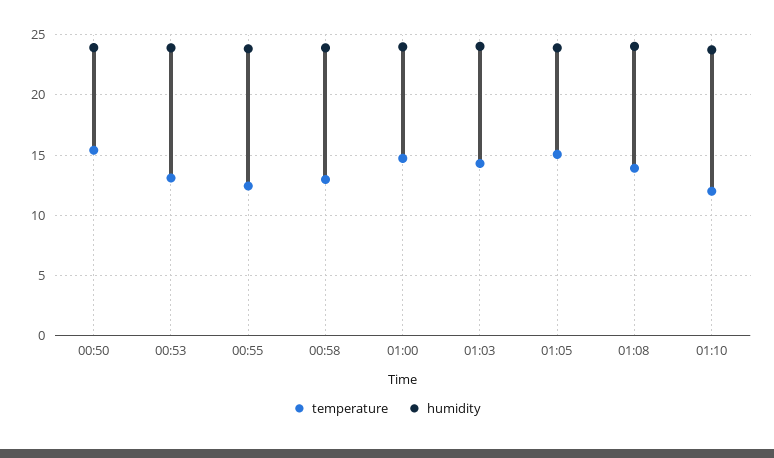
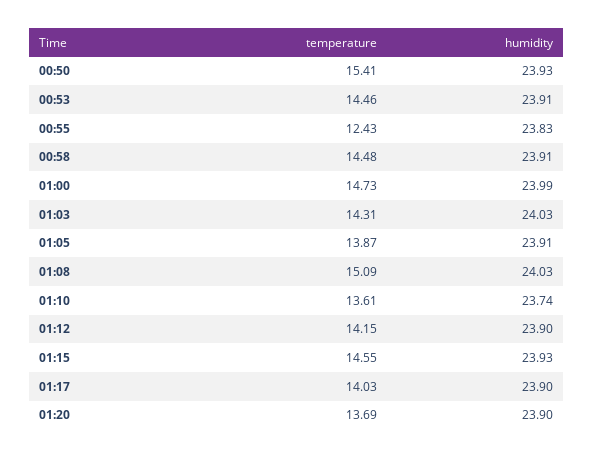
temperature, 00:53: 13 -> 14.46
temperature, 00:58: 13 -> 14.48
temperature, 01:05: 15 -> 13.87
temperature, 01:08: 14 -> 15.09
temperature, 01:10: 12 -> 13.61
temperature, 01:12: none -> 14.15
humidity, 01:12: none -> 23.9
temperature, 01:15: none -> 14.55
humidity, 01:15: none -> 23.93
temperature, 01:17: none -> 14.03
humidity, 01:17: none -> 23.9
temperature, 01:20: none -> 13.69
humidity, 01:20: none -> 23.9

